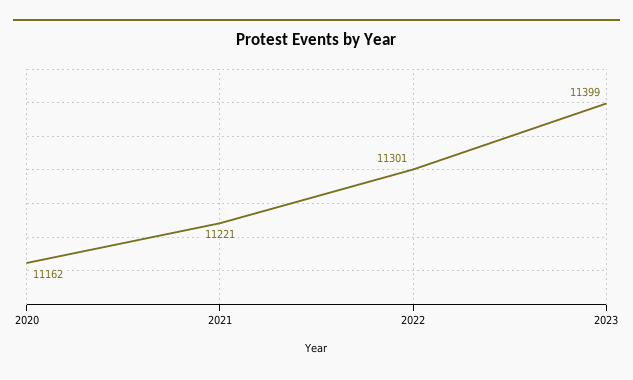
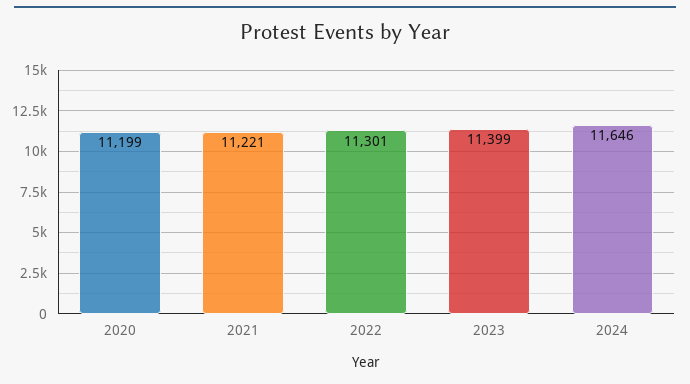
2020: 11162 -> 11199
2024: none -> 11646

